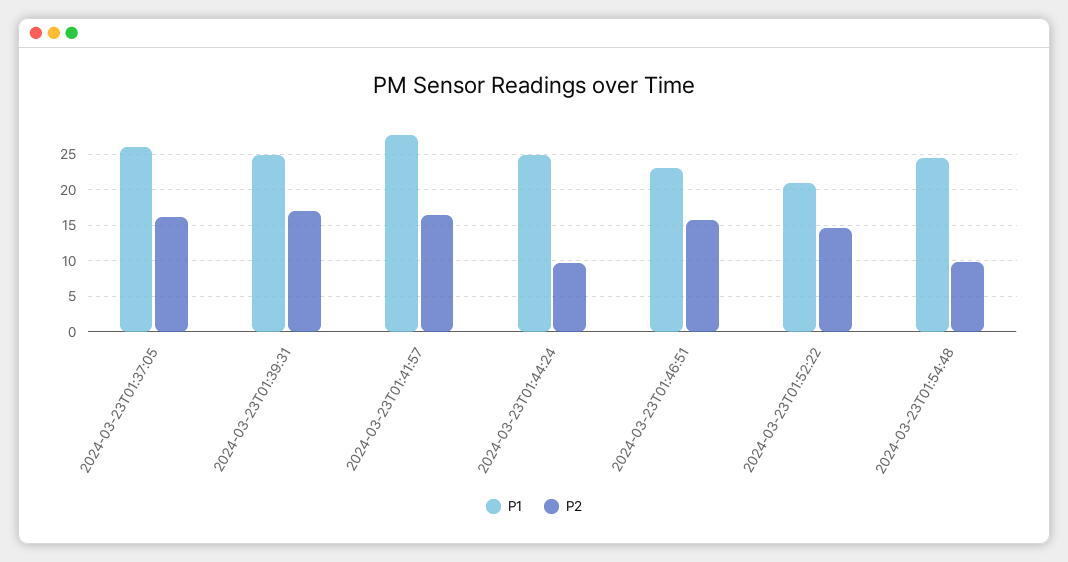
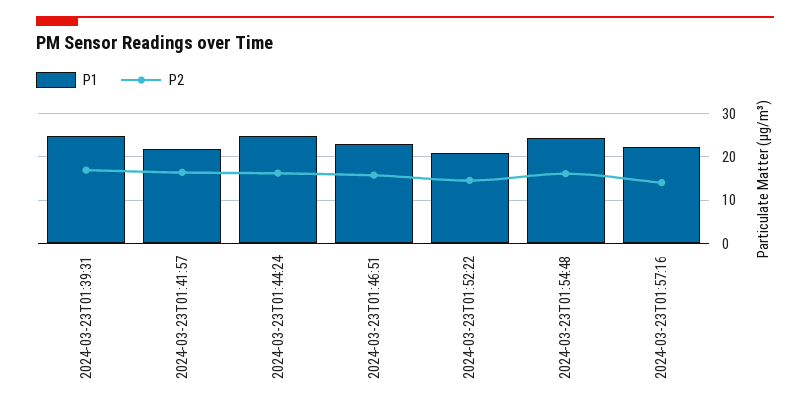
P1, 2024-03-23T01:37:05: 26 -> none
P2, 2024-03-23T01:37:05: 16 -> none
P1, 2024-03-23T01:41:57: 28 -> 22
P2, 2024-03-23T01:44:24: 10 -> 16
P2, 2024-03-23T01:54:48: 10 -> 16
P1, 2024-03-23T01:57:16: none -> 22
P2, 2024-03-23T01:57:16: none -> 14

